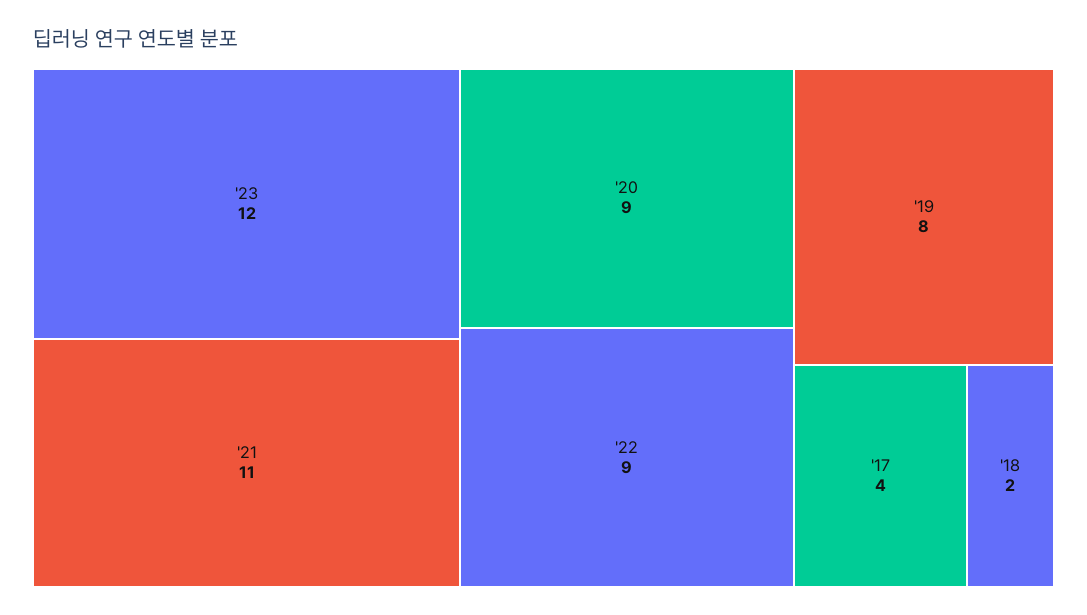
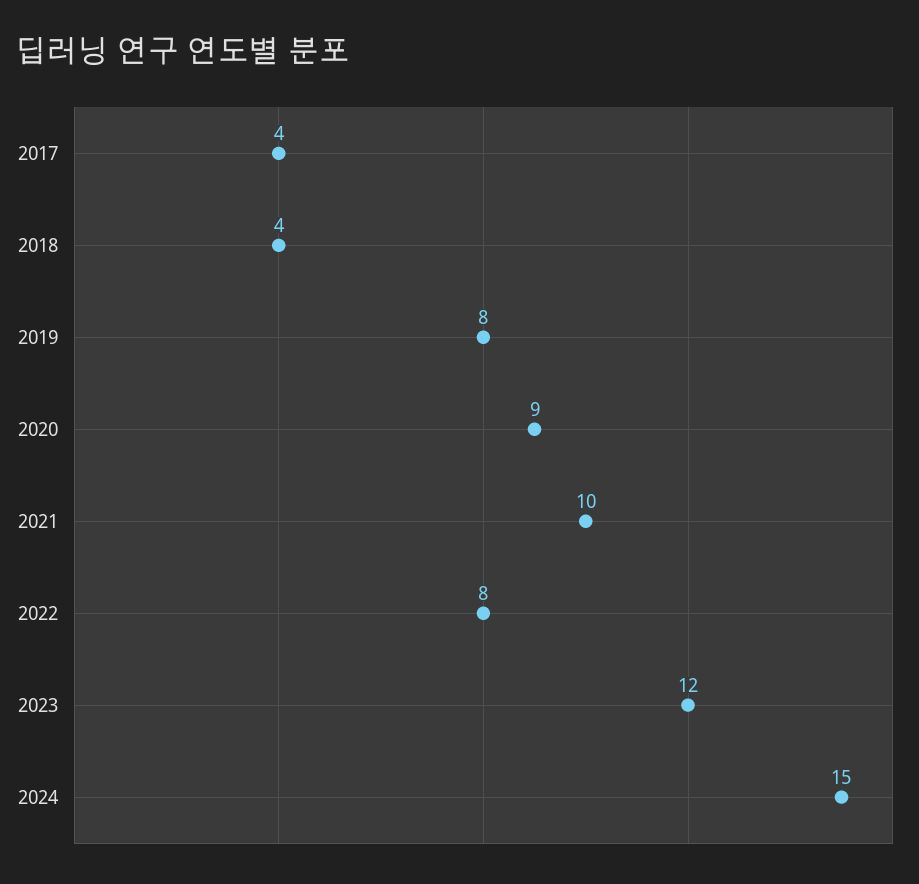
'21: 11 -> 10
'22: 9 -> 8
'18: 2 -> 4
2024: none -> 15

